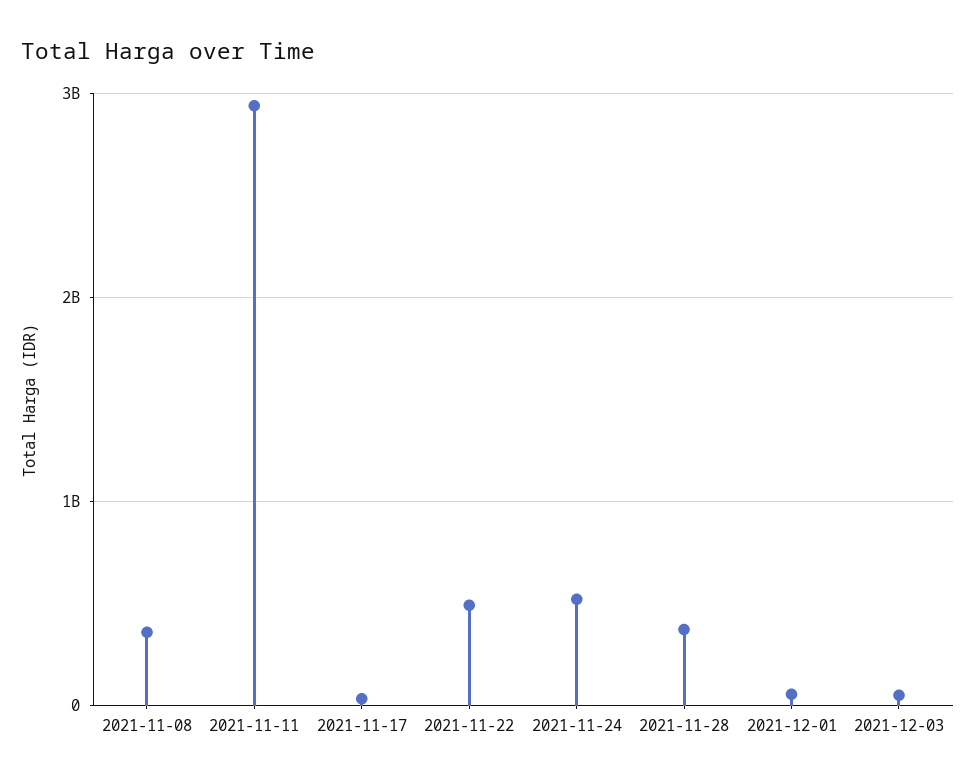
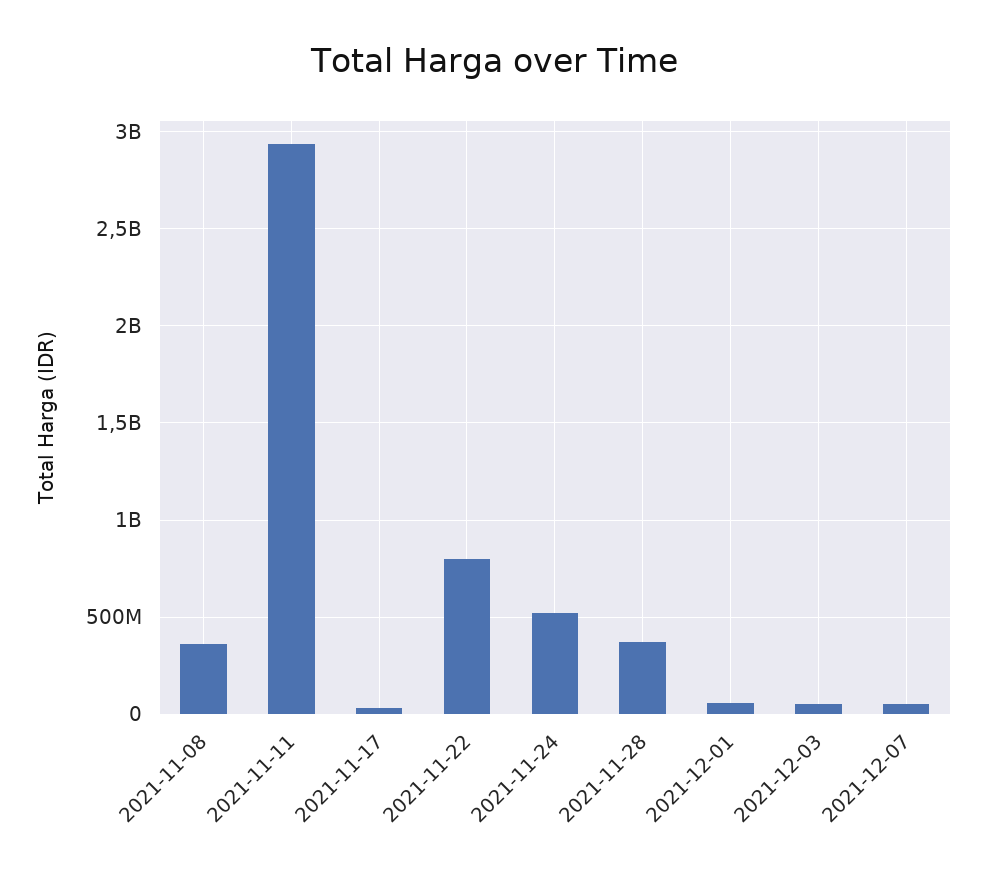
2021-11-22: 500000000 -> 800000000
2021-12-07: none -> 50000000

